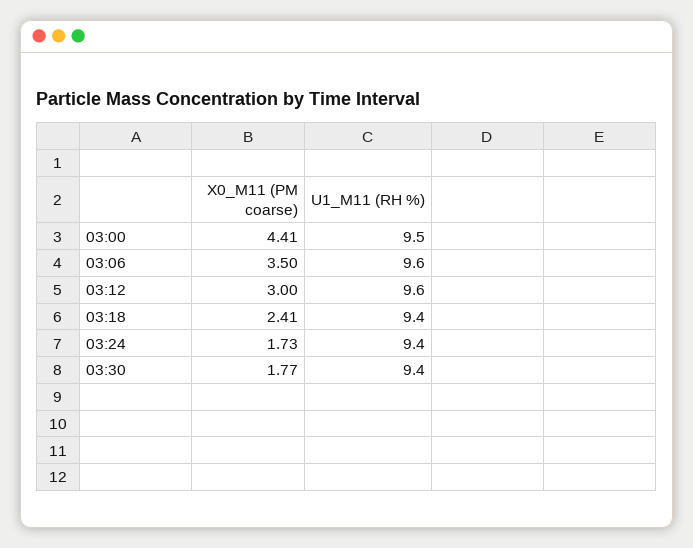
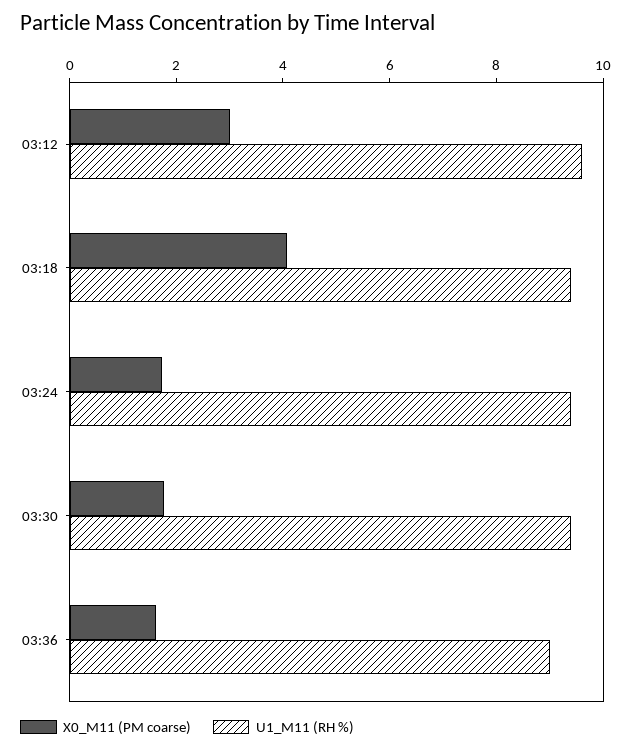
X0_M11 (PM coarse), 03:00: 4.41 -> none
U1_M11 (RH %), 03:00: 9.5 -> none
X0_M11 (PM coarse), 03:06: 3.5 -> none
U1_M11 (RH %), 03:06: 9.6 -> none
X0_M11 (PM coarse), 03:18: 2.41 -> 4
X0_M11 (PM coarse), 03:36: none -> 1.5
U1_M11 (RH %), 03:36: none -> 9

